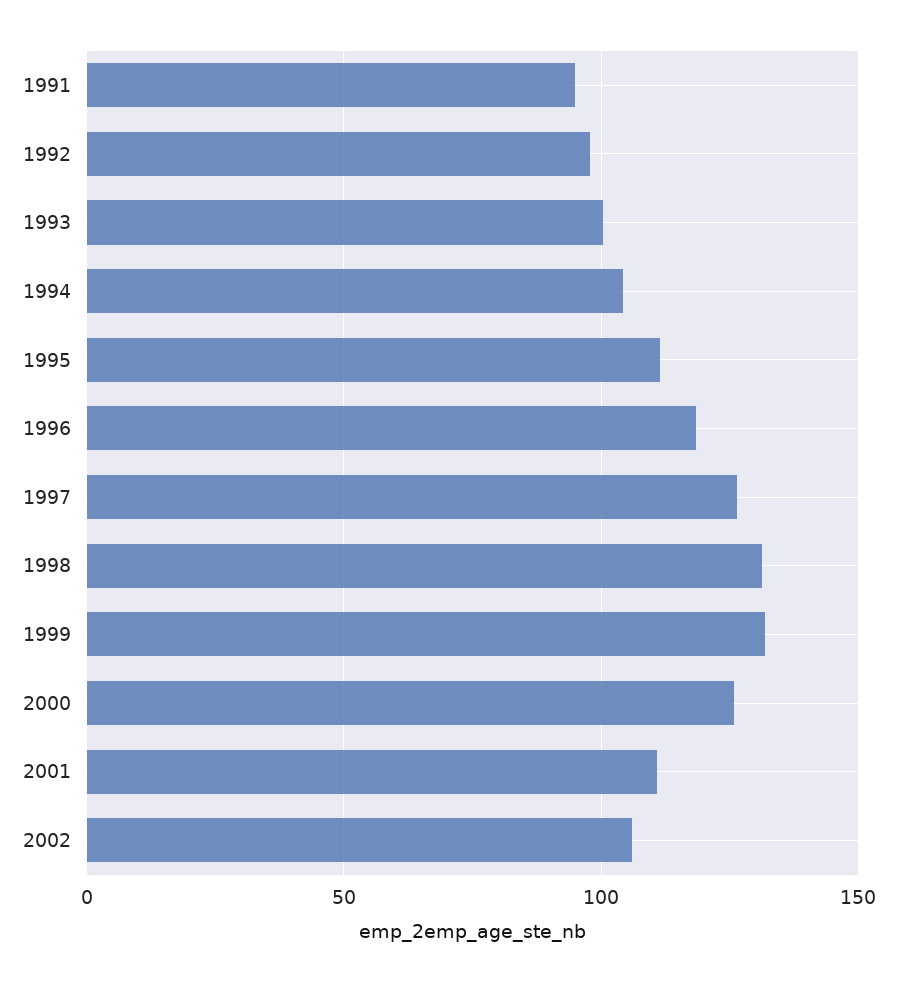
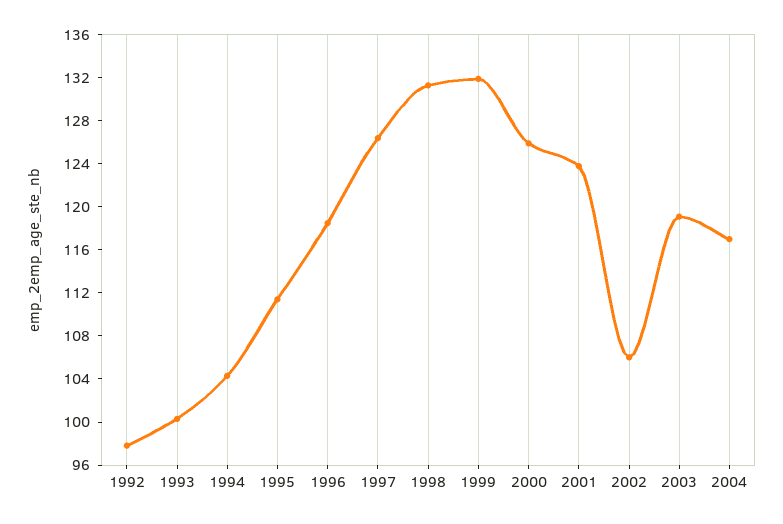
1991: 95 -> none
2001: 110 -> 124
2003: none -> 119
2004: none -> 117

